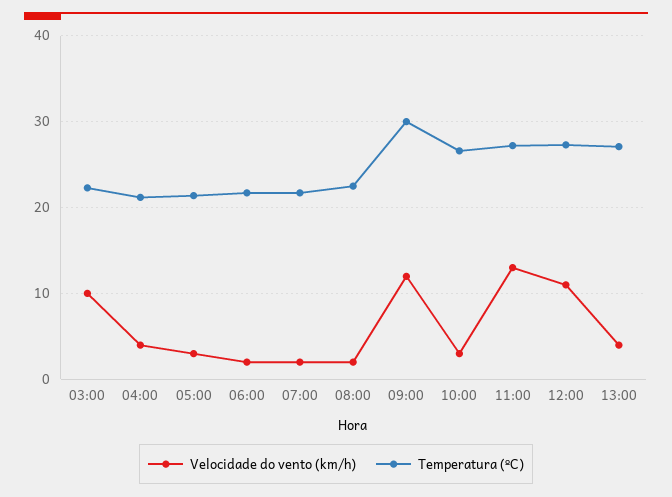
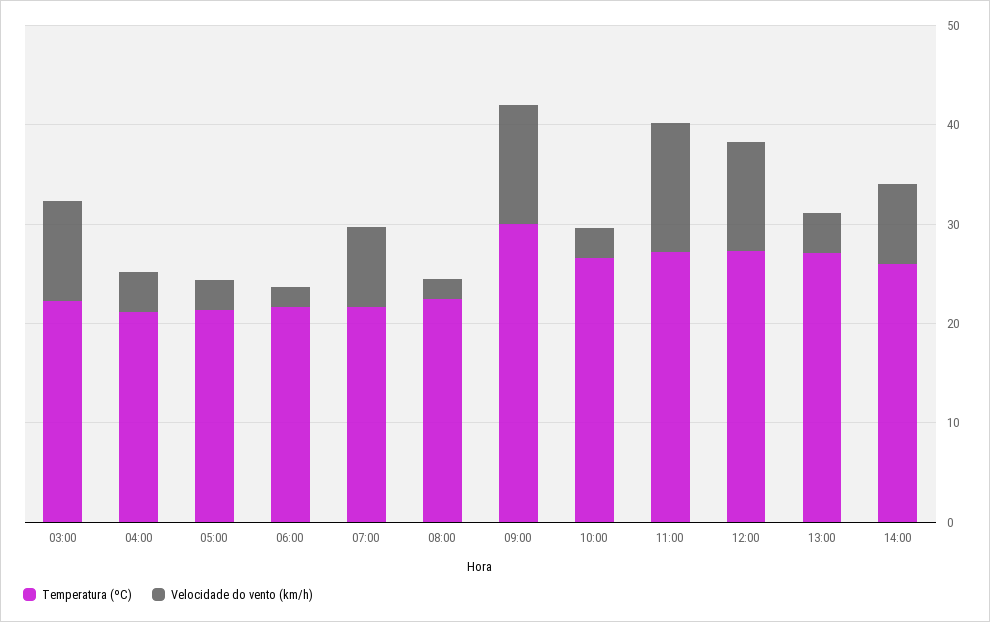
Velocidade do vento (km/h), 07:00: 2 -> 8
Temperatura (ºC), 14:00: none -> 26
Velocidade do vento (km/h), 14:00: none -> 8

